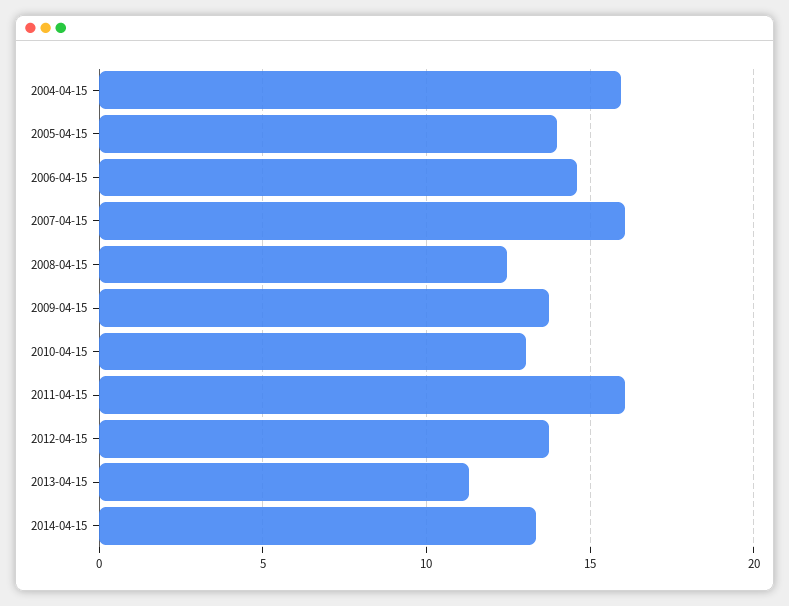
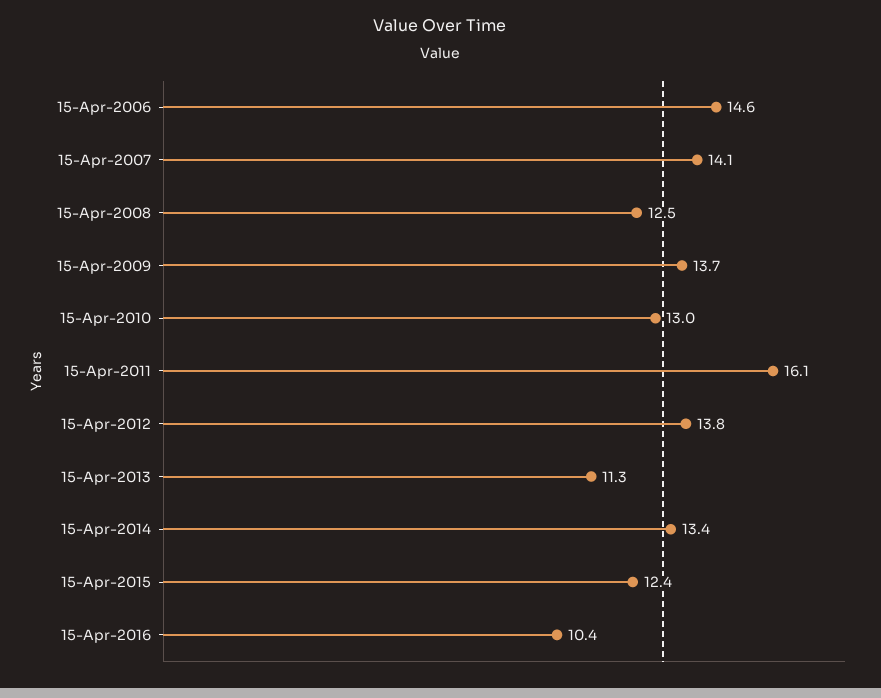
2004-04-15: 16 -> none
2005-04-15: 14 -> none
2007-04-15: 16 -> 14.1
15-Apr-2015: none -> 12.4
15-Apr-2016: none -> 10.4

